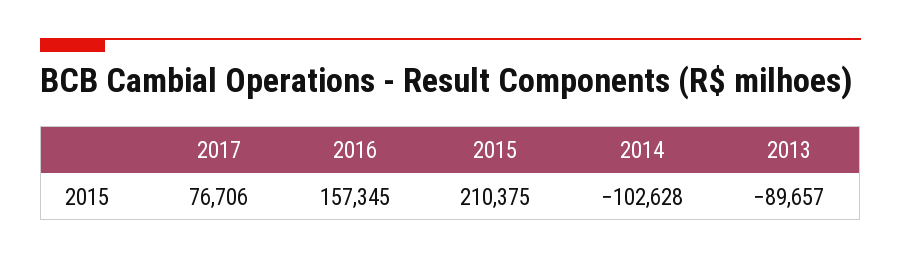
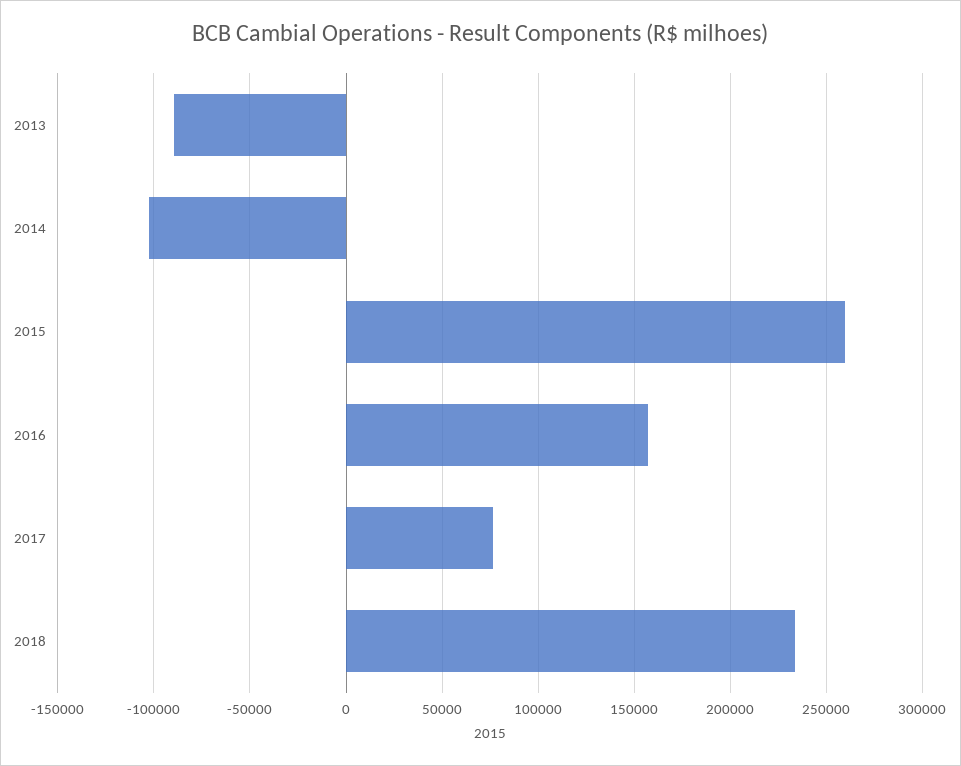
2015: 210375 -> 260000
2018: none -> 235000

